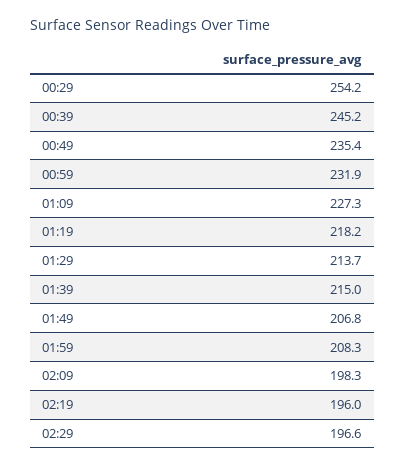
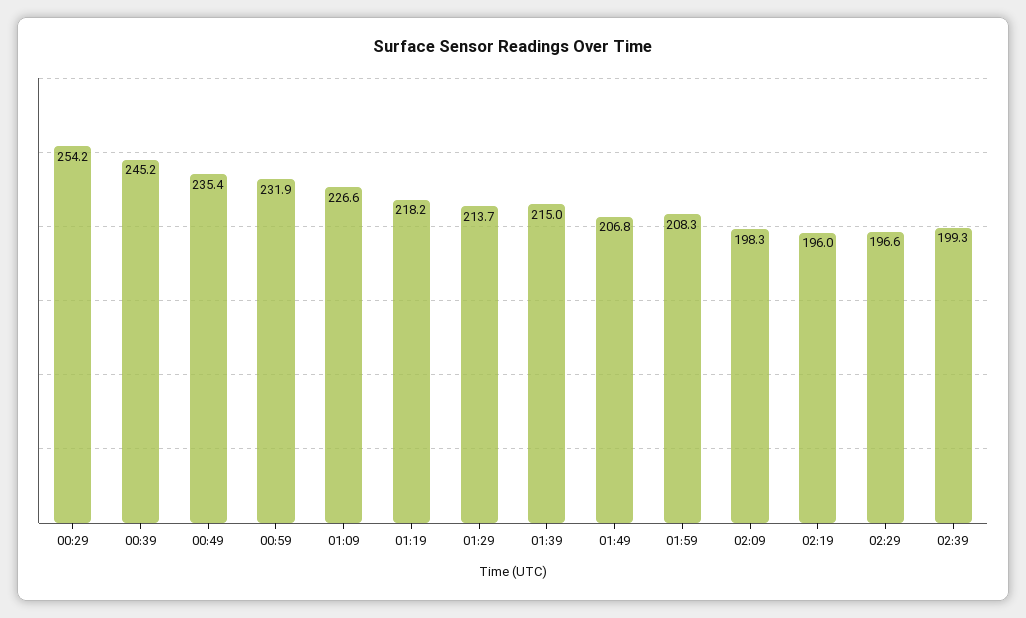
01:09: 227.3 -> 226.6
02:39: none -> 199.3

